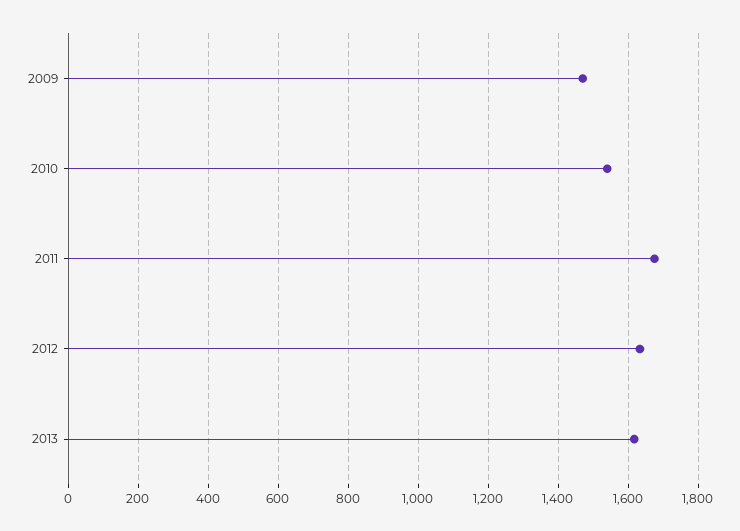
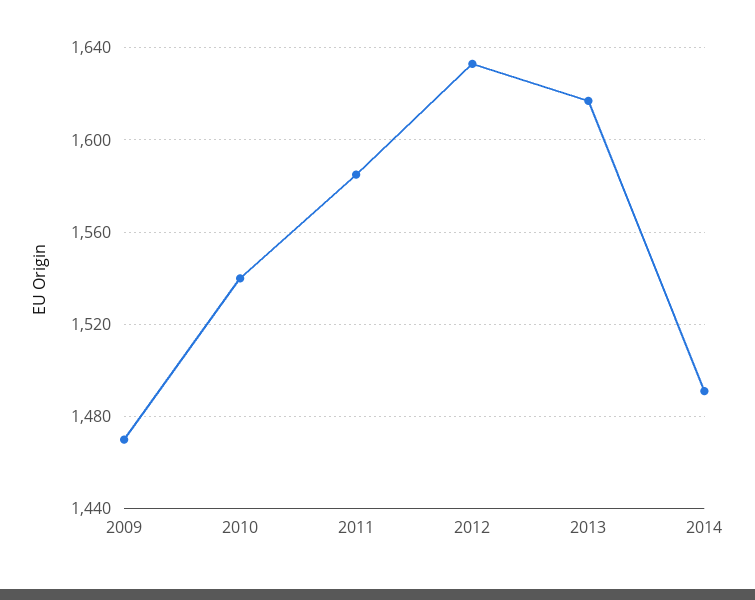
2011: 1680 -> 1585
2014: none -> 1490

